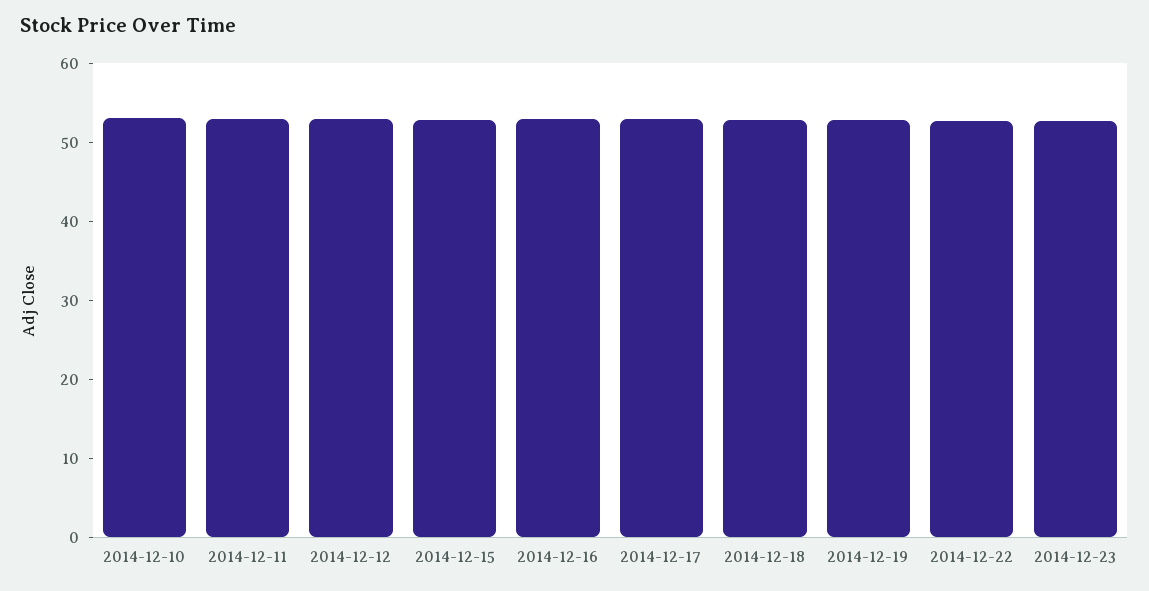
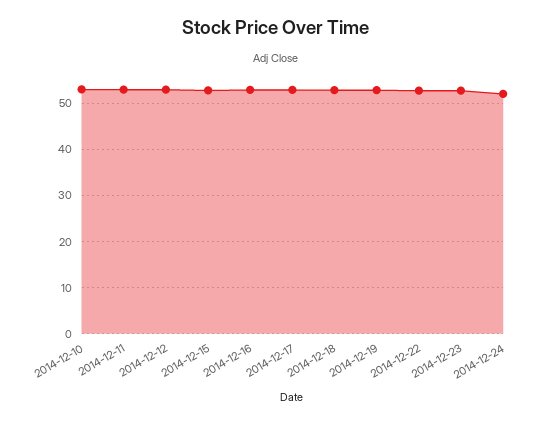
2014-12-24: none -> 52

